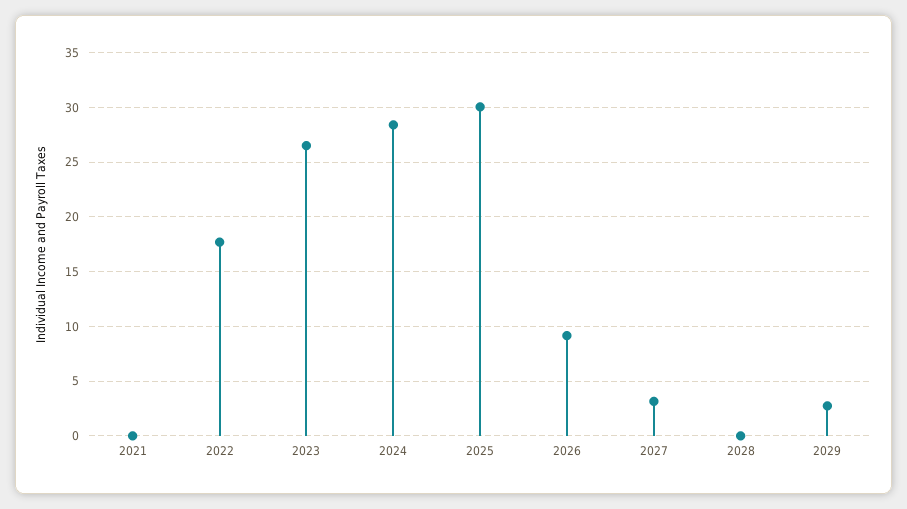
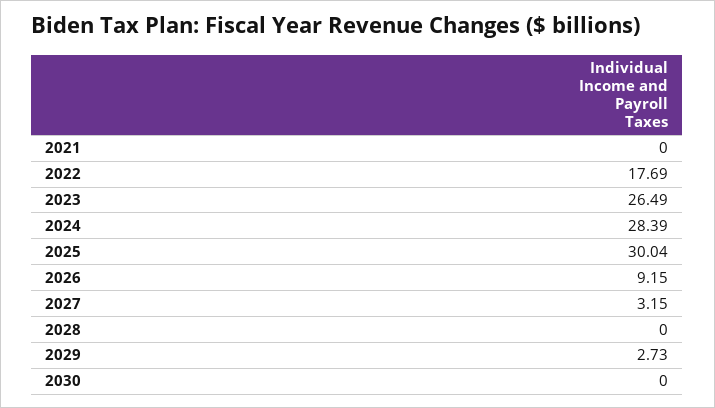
2030: none -> 0

